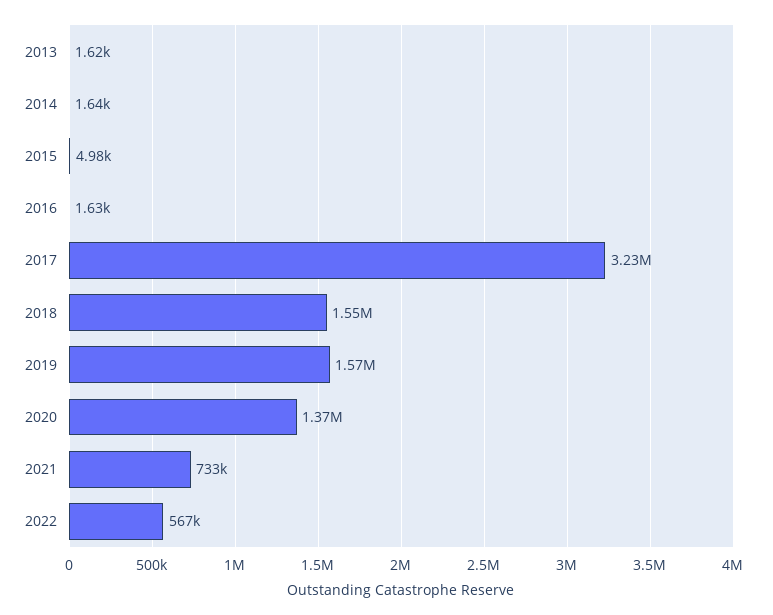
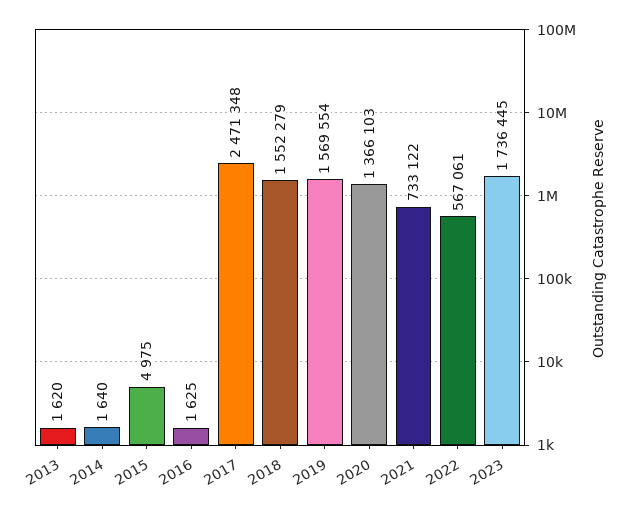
2017: 3230000 -> 2471348
2023: none -> 1736445

